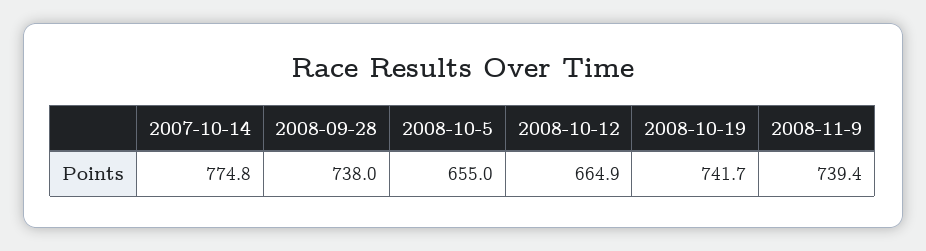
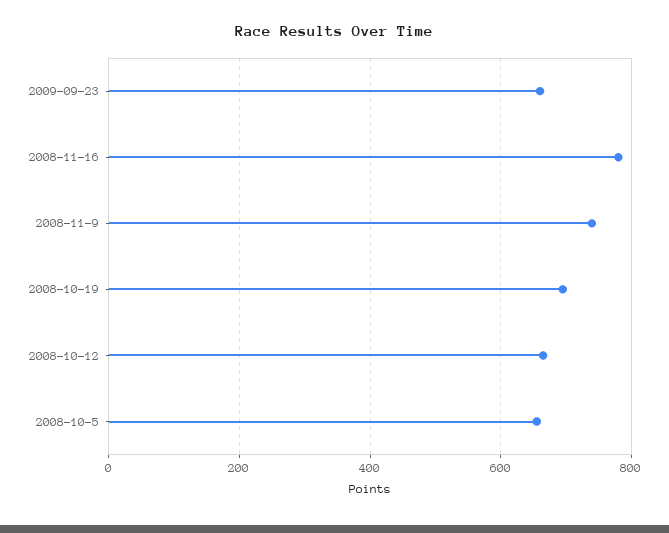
2007-10-14: 774.8 -> none
2008-09-28: 738 -> none
2008-10-19: 741.7 -> 700
2009-09-23: none -> 660
2008-11-16: none -> 780

